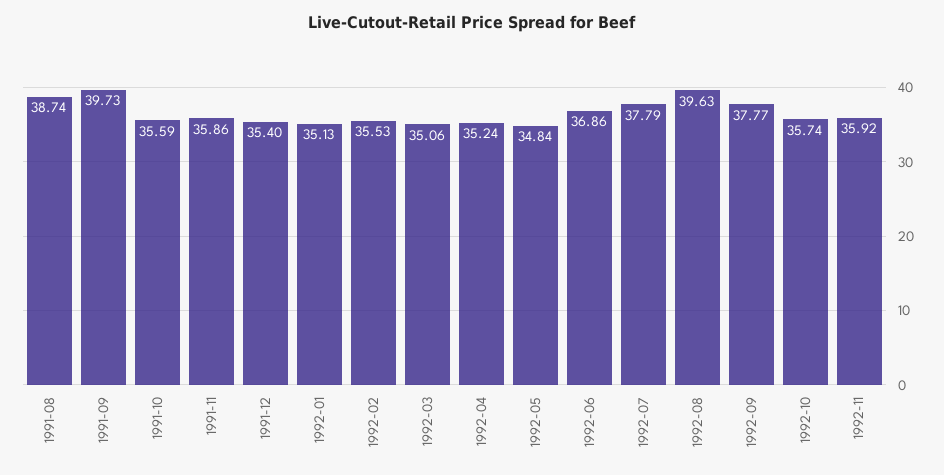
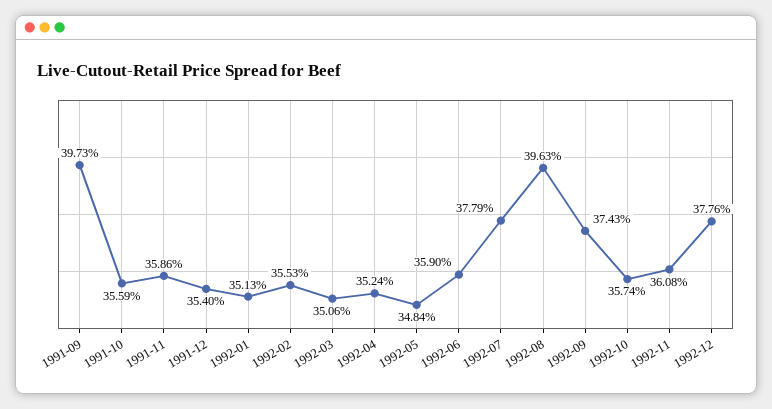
1991-08: 38.74 -> none
1992-06: 36.86 -> 35.9
1992-09: 37.77 -> 37.43
1992-11: 35.92 -> 36.08
1992-12: none -> 37.76

